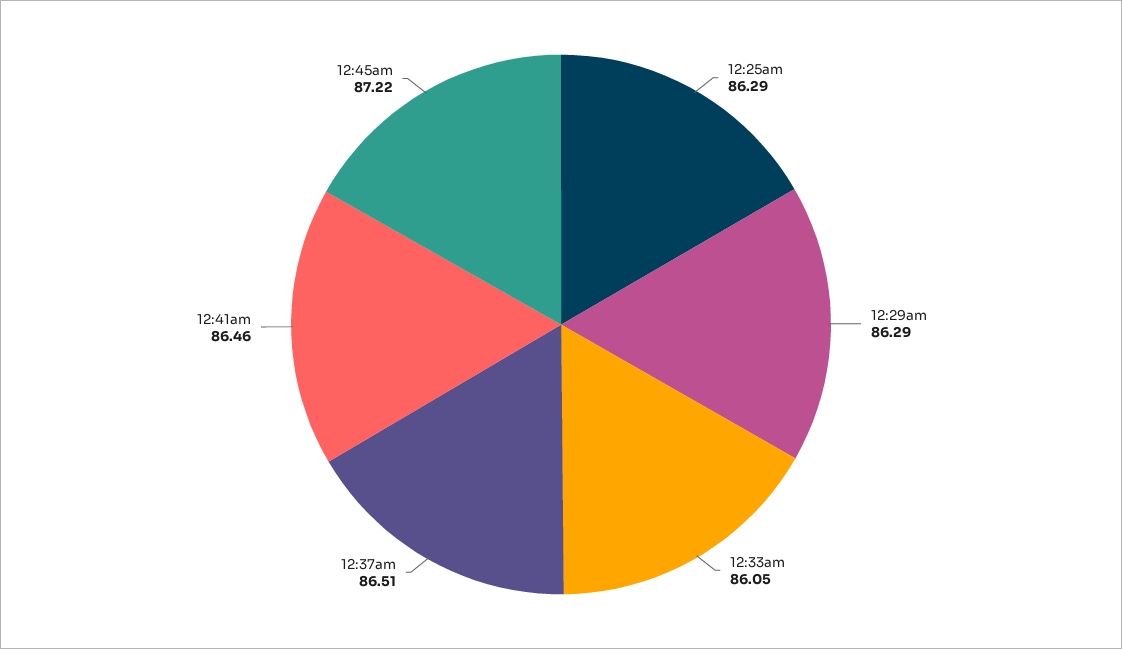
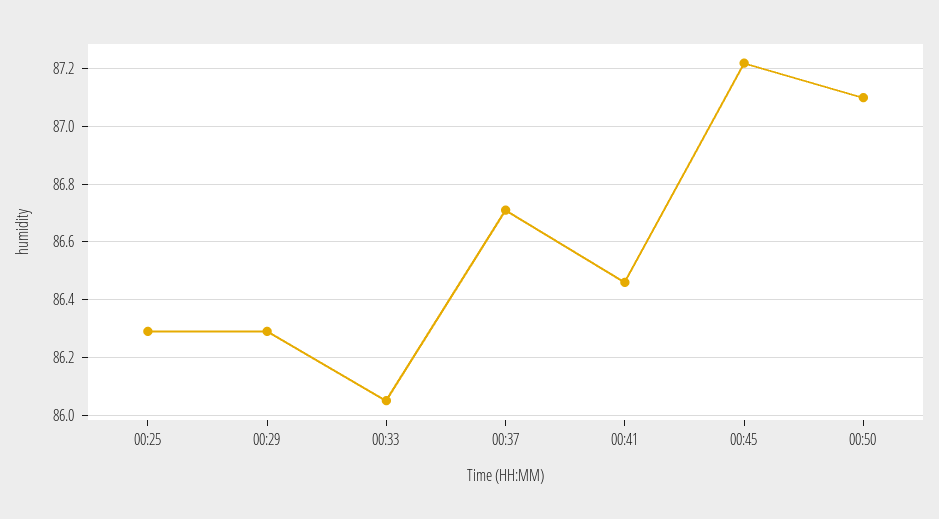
12:37am: 86.51 -> 86.7
00:50: none -> 87.1

